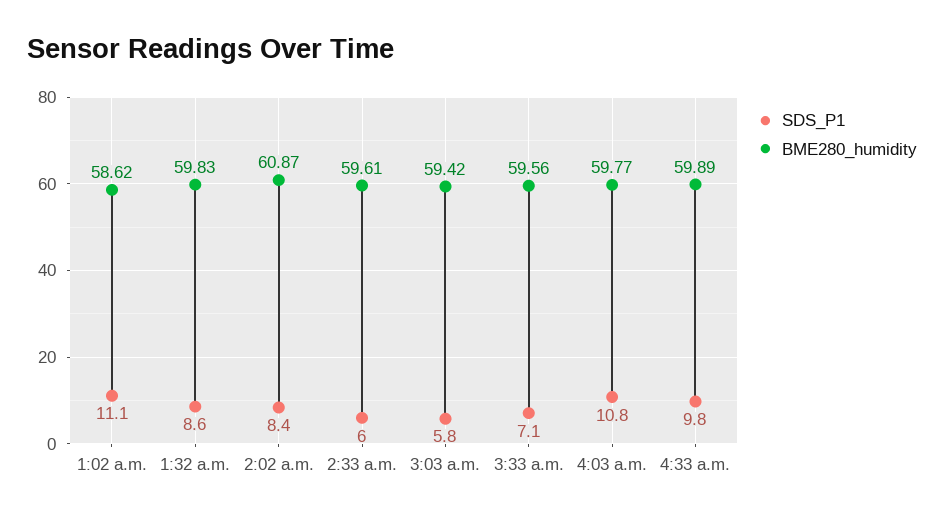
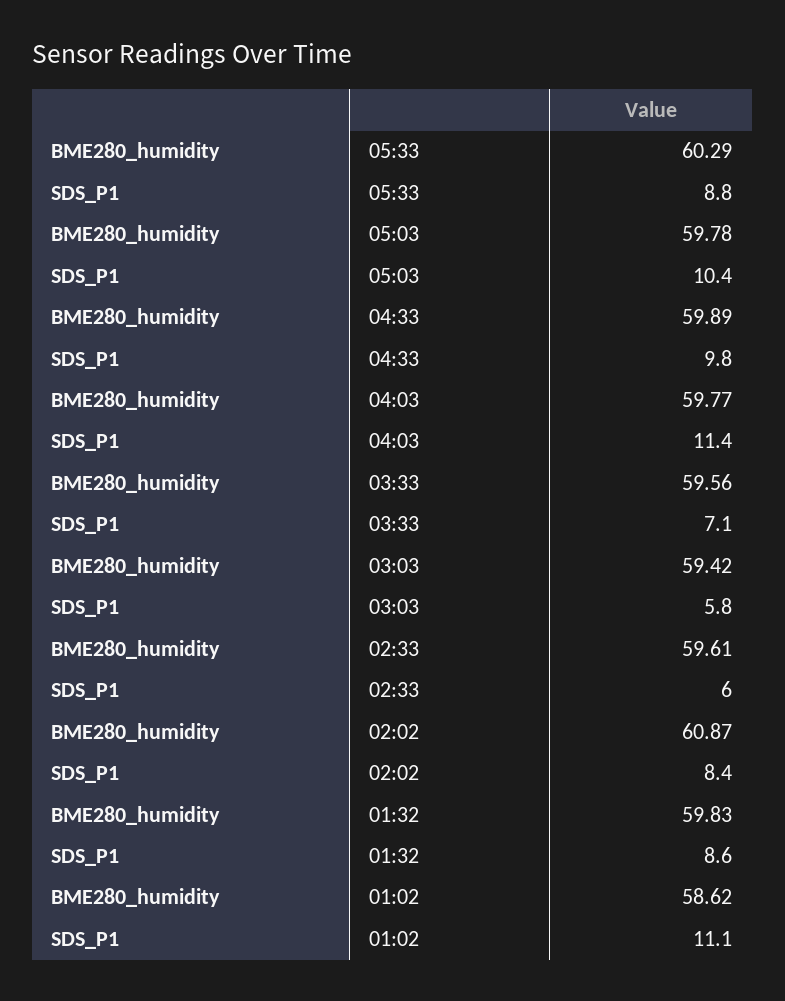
SDS_P1, 4:03 a.m.: 10.8 -> 11.4
BME280_humidity, 05:33: none -> 60.29
SDS_P1, 05:33: none -> 8.8
BME280_humidity, 05:03: none -> 59.78
SDS_P1, 05:03: none -> 10.4

